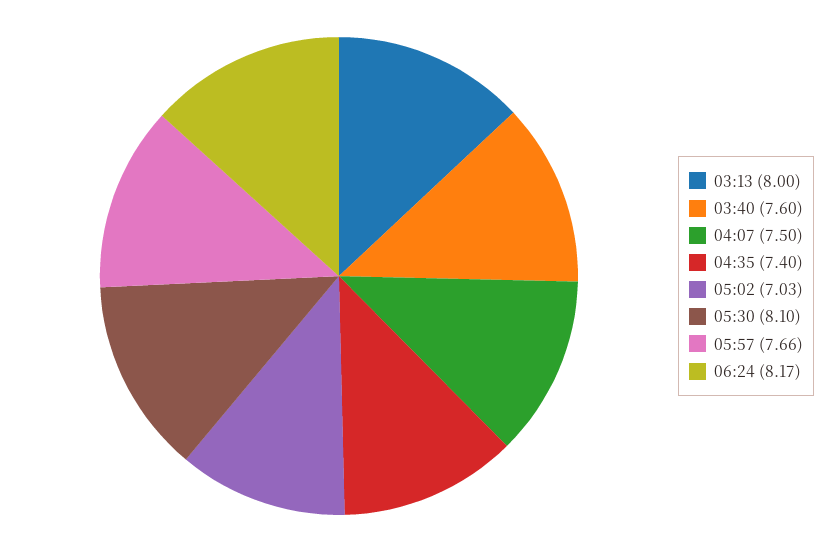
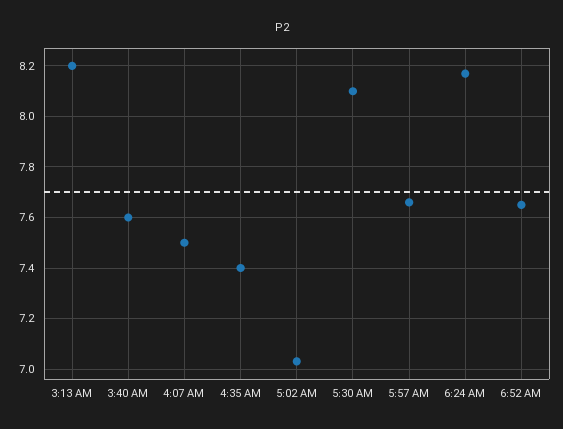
03:13: 8 -> 8.2
6:52 AM: none -> 7.65

